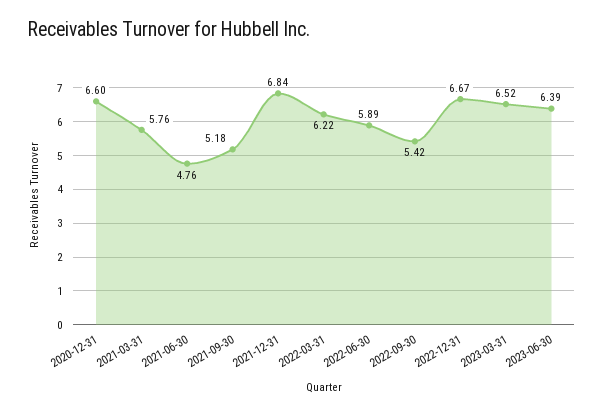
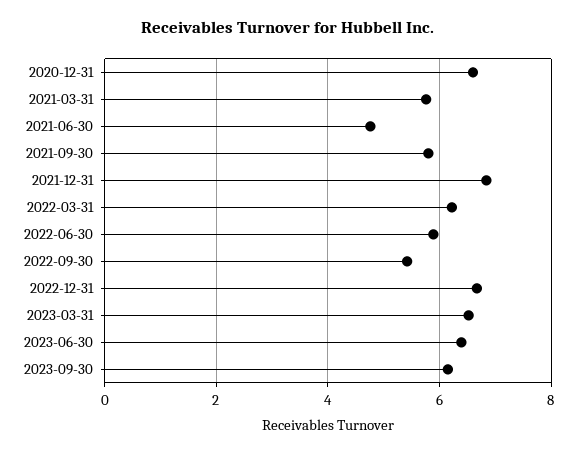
2021-09-30: 5.18 -> 5.8
2023-09-30: none -> 6.2

